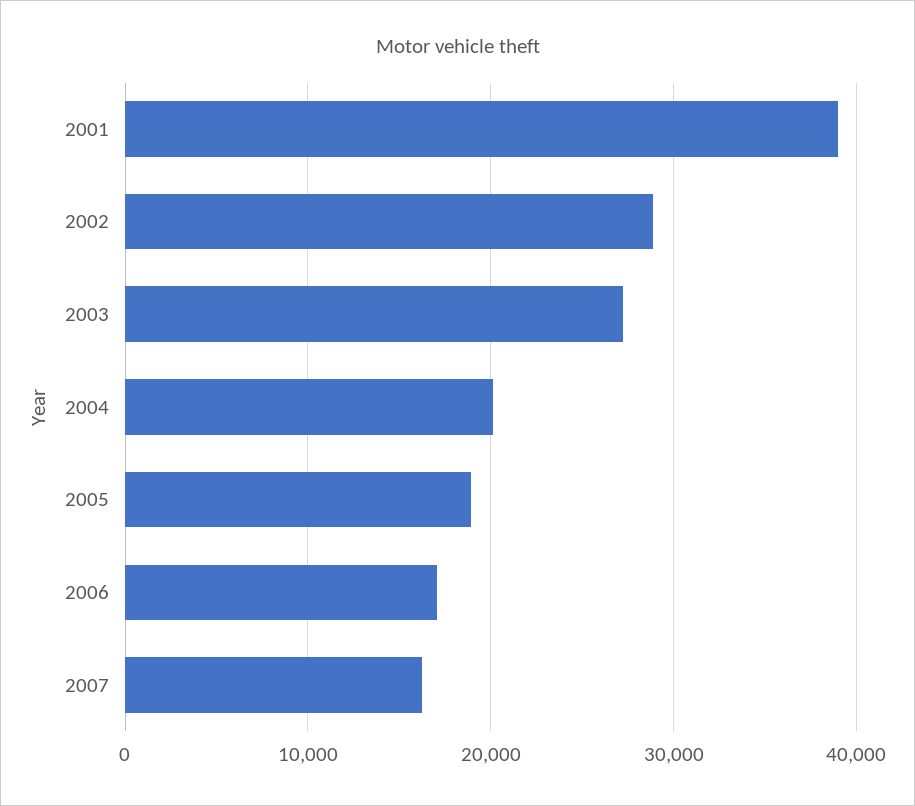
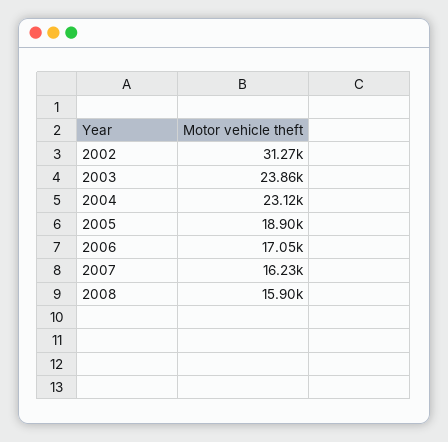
2001: 39000 -> none
2002: 29000 -> 31270
2003: 27000 -> 23860
2004: 20000 -> 23120
2008: none -> 15900

